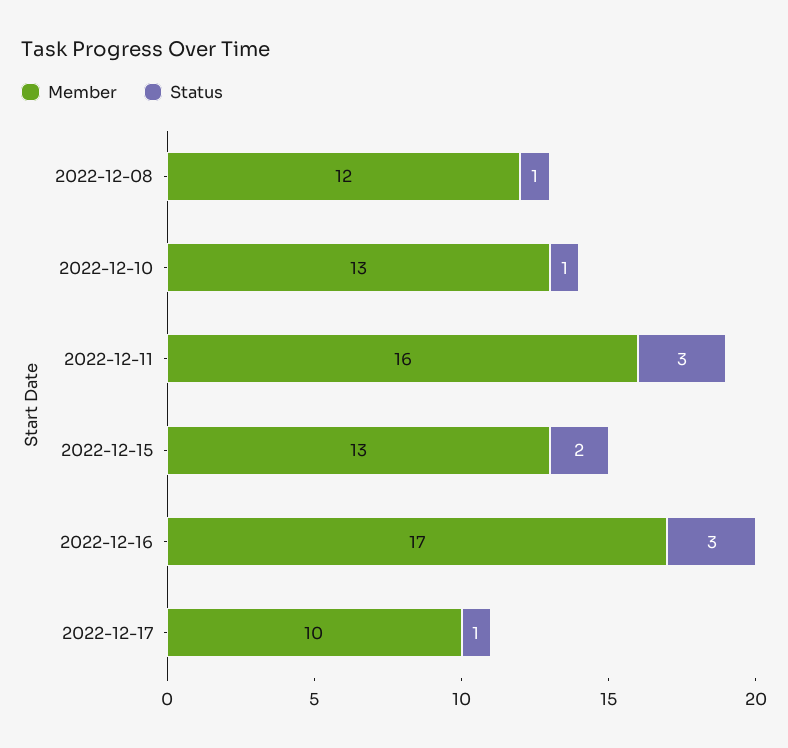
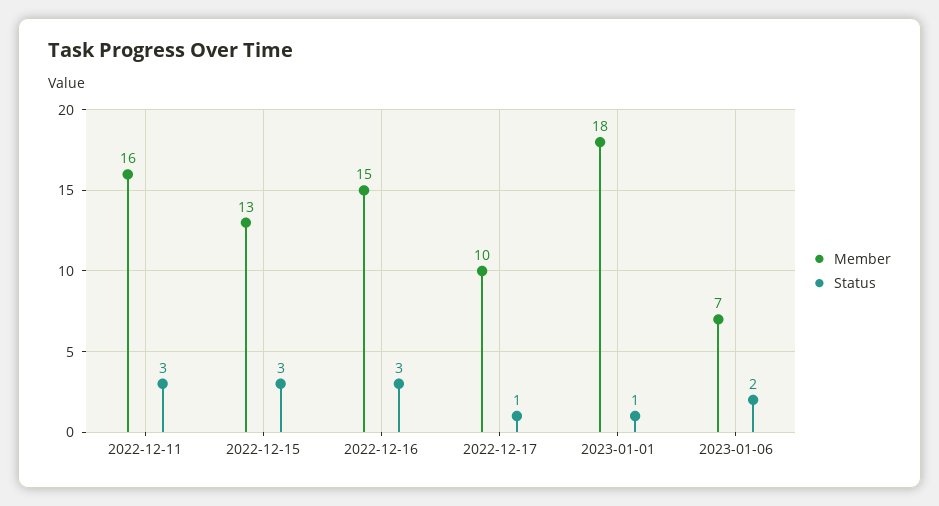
Member, 2022-12-08: 12 -> none
Status, 2022-12-08: 1 -> none
Member, 2022-12-10: 13 -> none
Status, 2022-12-10: 1 -> none
Status, 2022-12-15: 2 -> 3
Member, 2022-12-16: 17 -> 15
Member, 2023-01-01: none -> 18
Status, 2023-01-01: none -> 1
Member, 2023-01-06: none -> 7
Status, 2023-01-06: none -> 2

